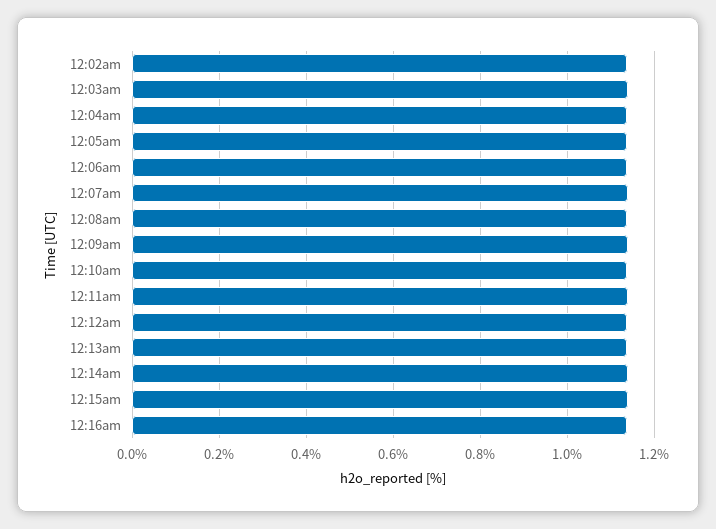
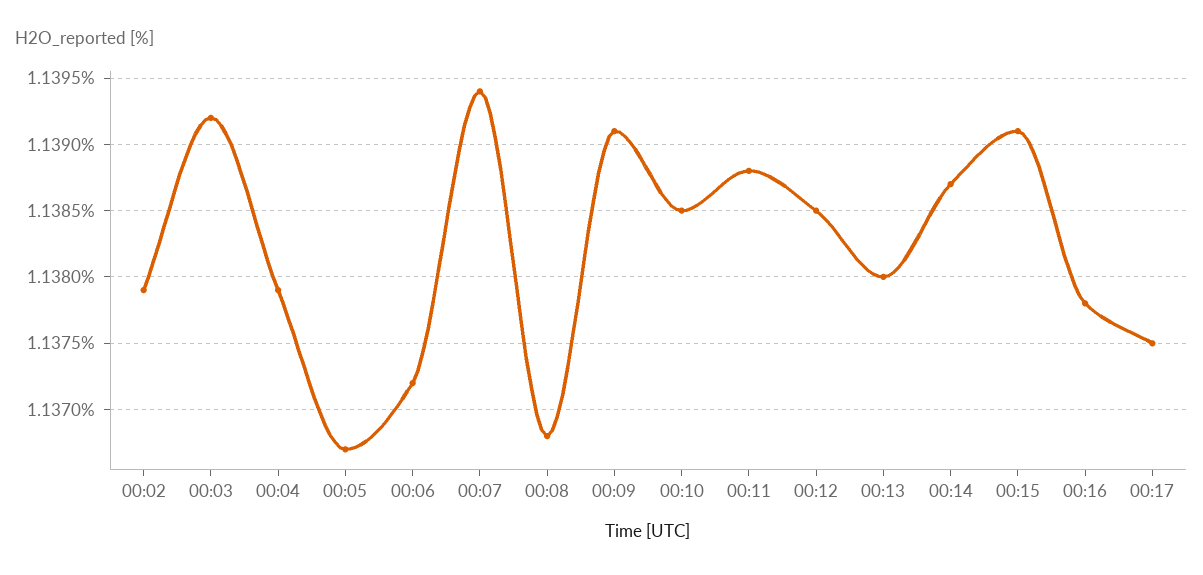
00:17: none -> 1.1375

